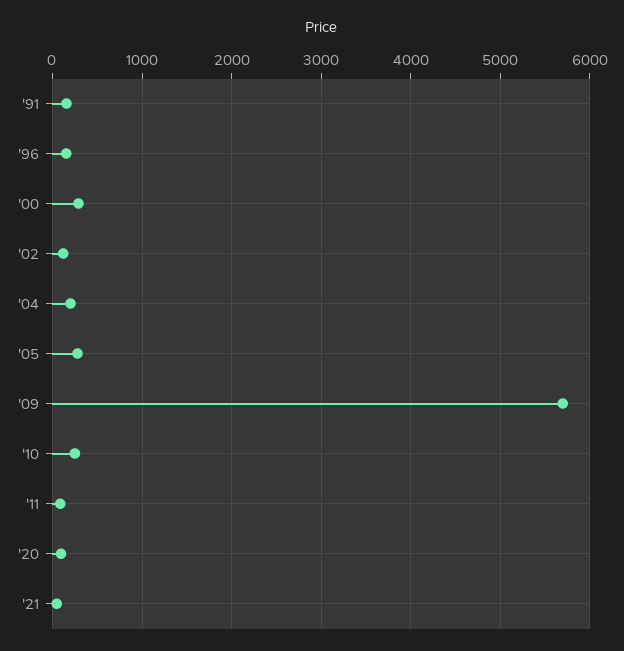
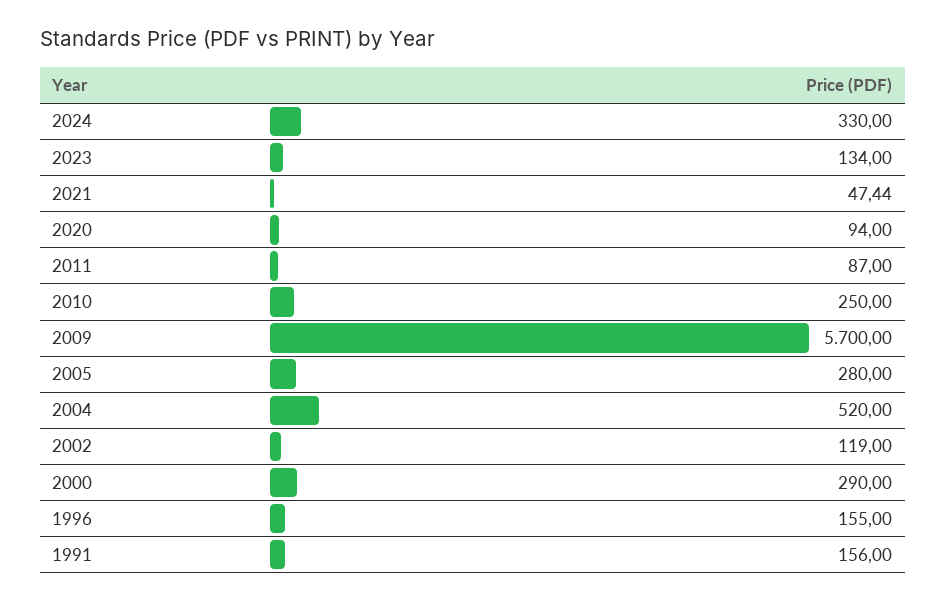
'04: 200 -> 520
2024: none -> 330
2023: none -> 134

